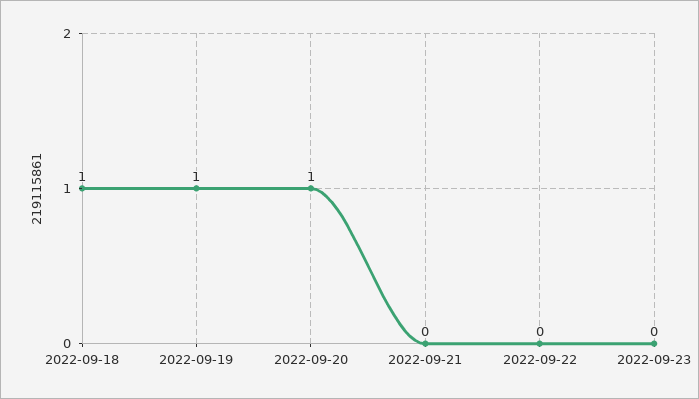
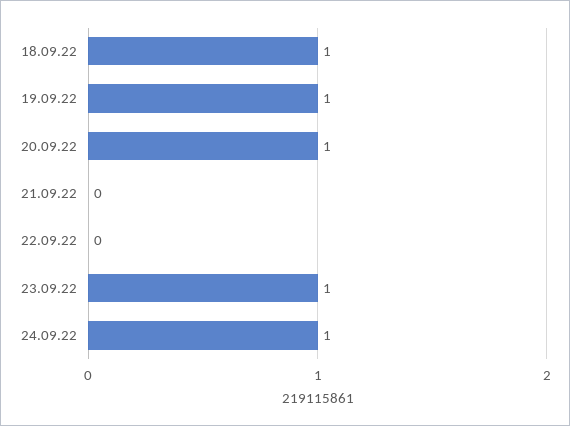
2022-09-23: 0 -> 1
24.09.22: none -> 1

